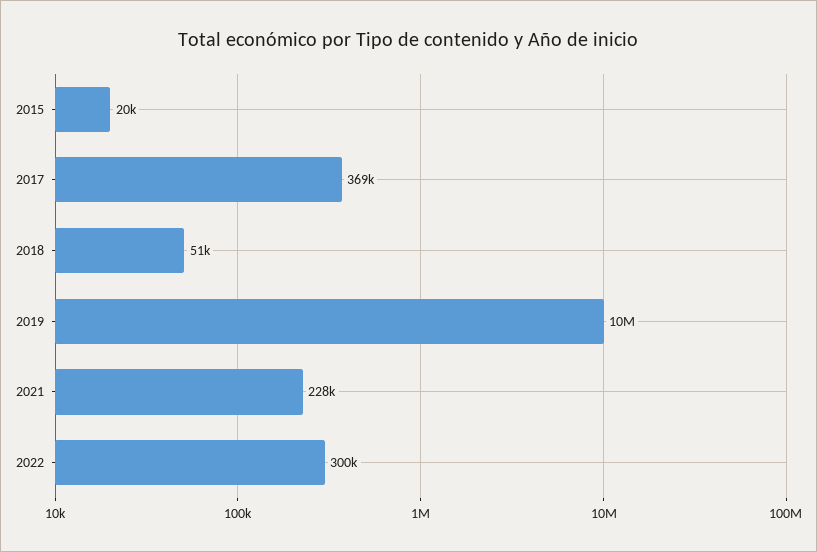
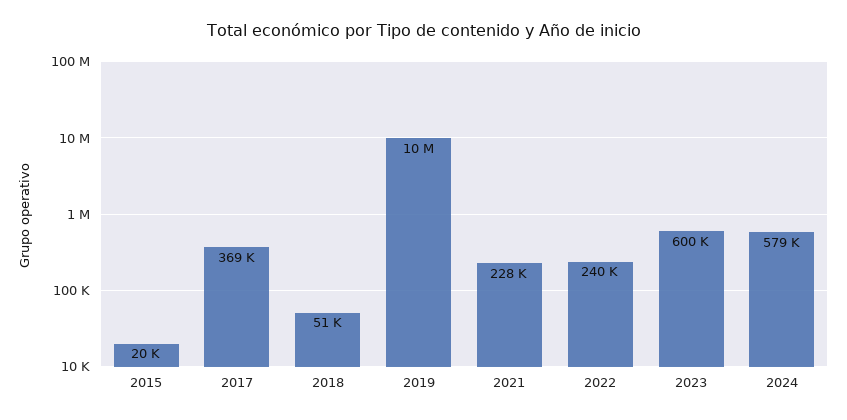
2022: 300000 -> 240000
2023: none -> 600000
2024: none -> 579000

